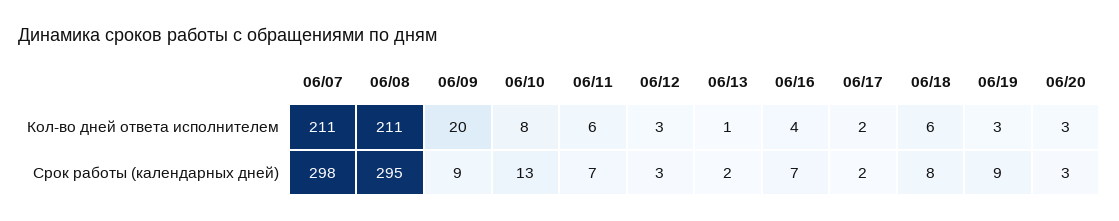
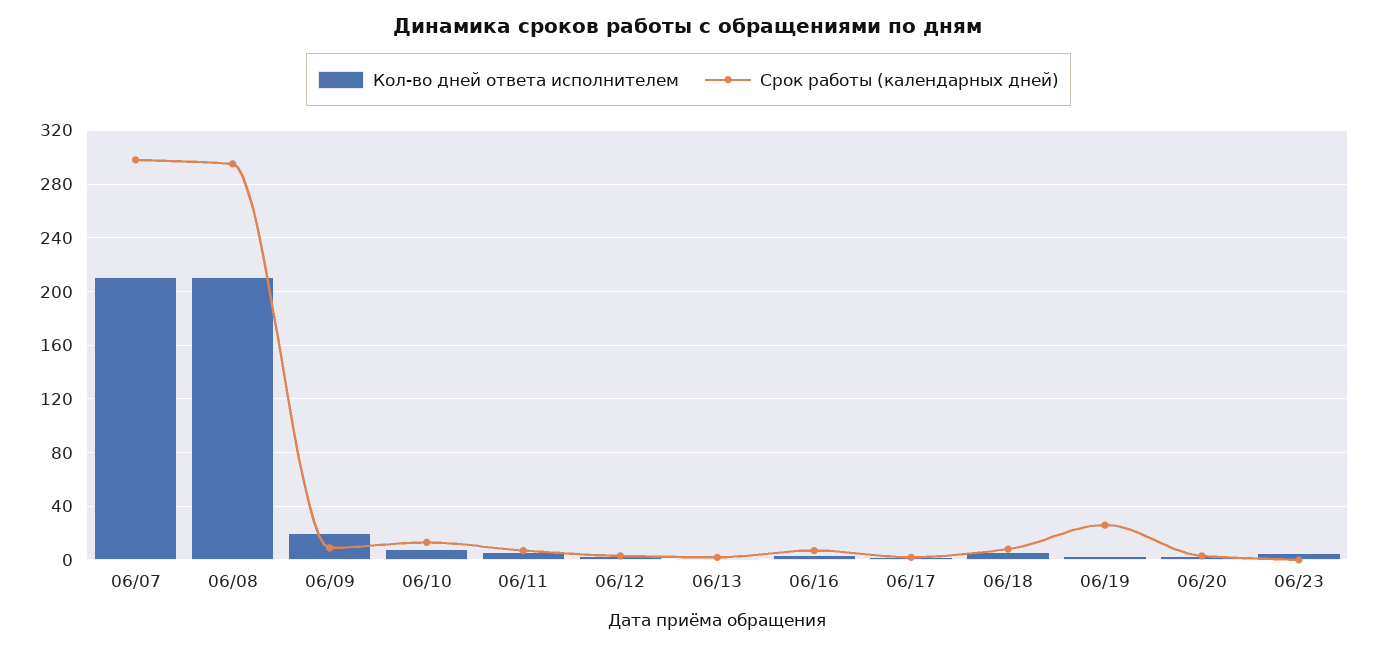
Срок работы (календарных дней), 06/19: 9 -> 25
Кол-во дней ответа исполнителем, 06/23: none -> 5
Срок работы (календарных дней), 06/23: none -> 0

